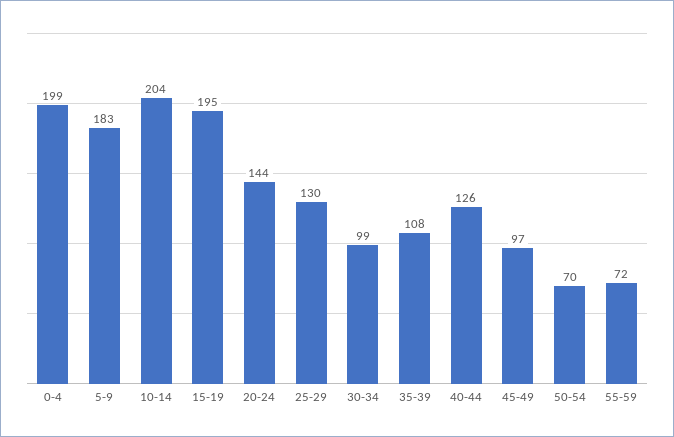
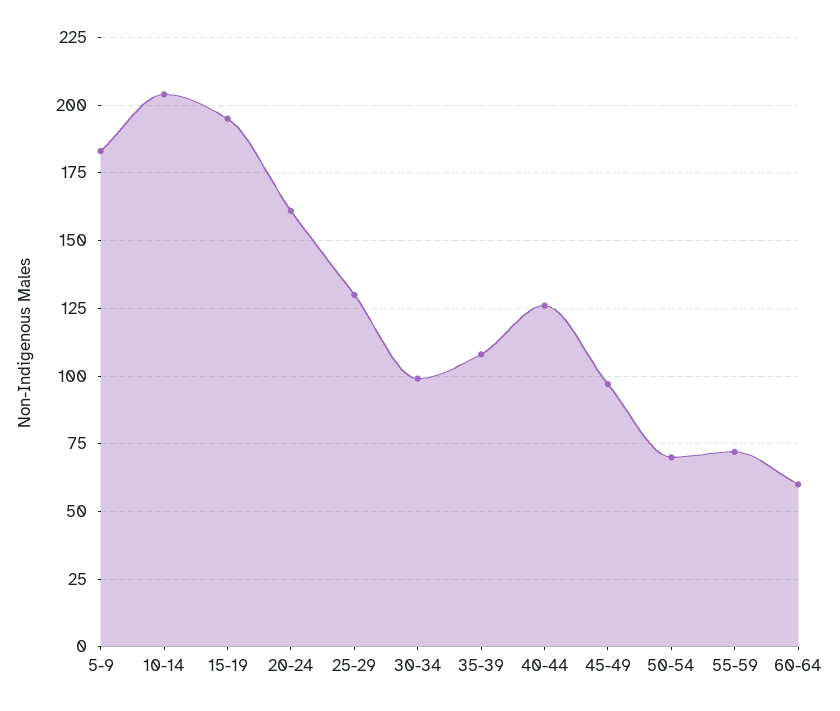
0-4: 199 -> none
20-24: 144 -> 160
60-64: none -> 60

